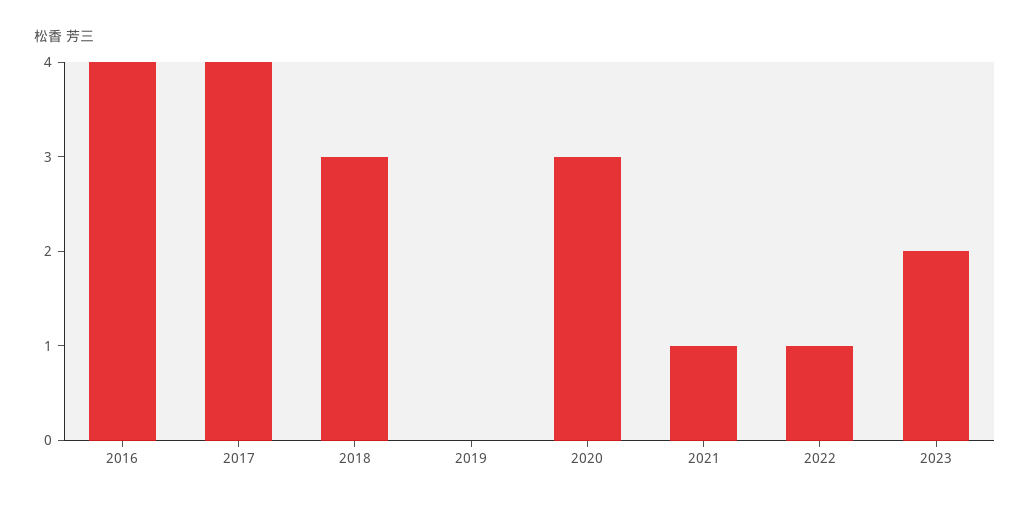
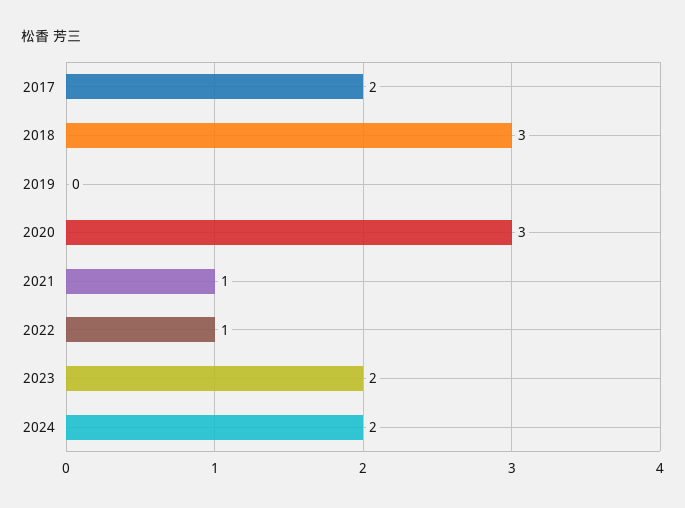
2016: 4 -> none
2017: 4 -> 2
2024: none -> 2

